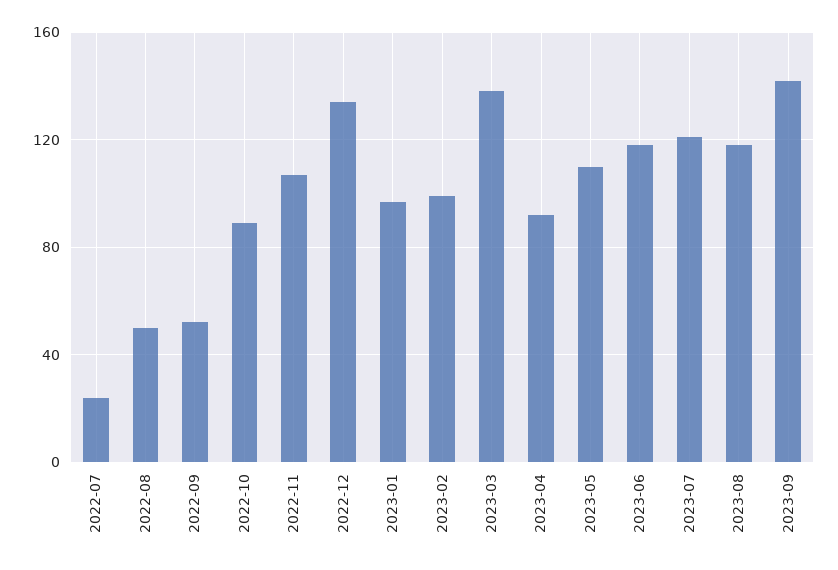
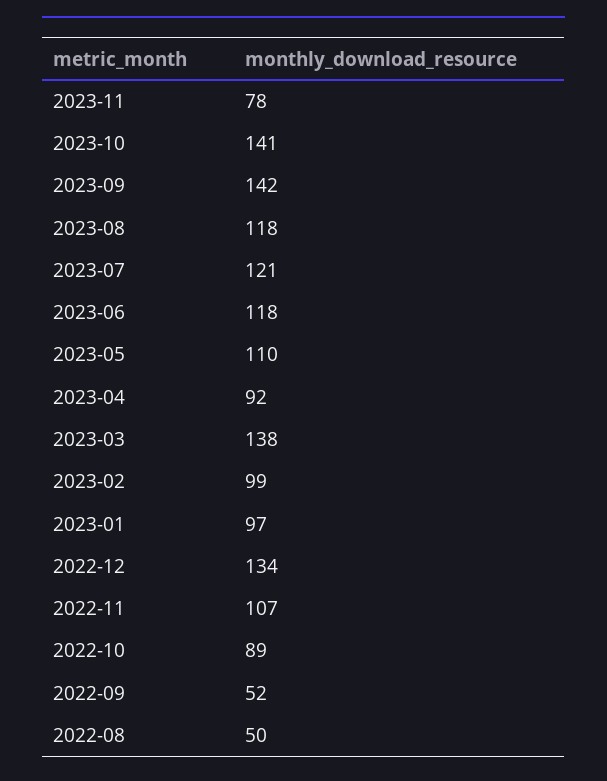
2022-07: 25 -> none
2023-11: none -> 78
2023-10: none -> 141

